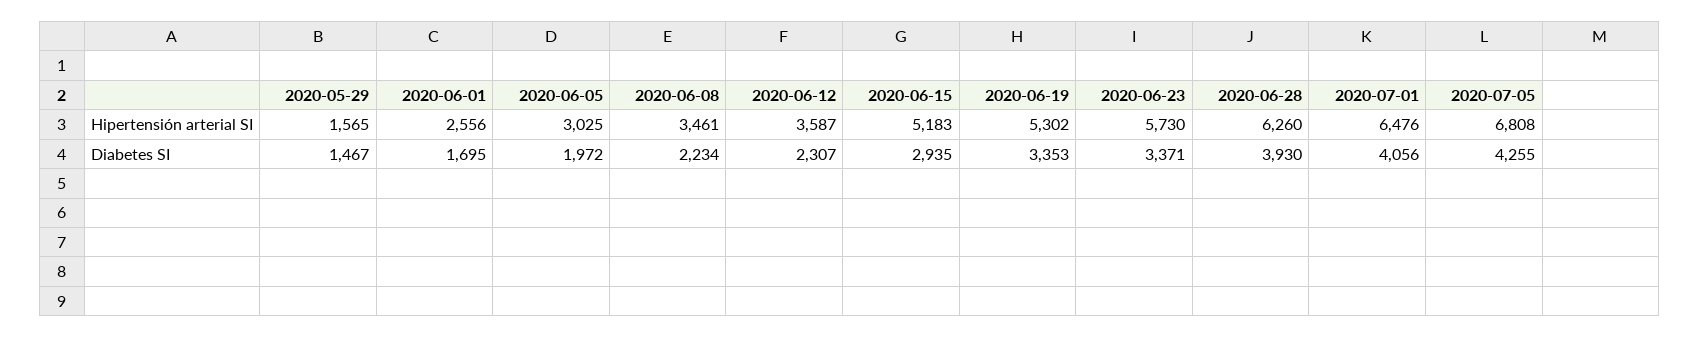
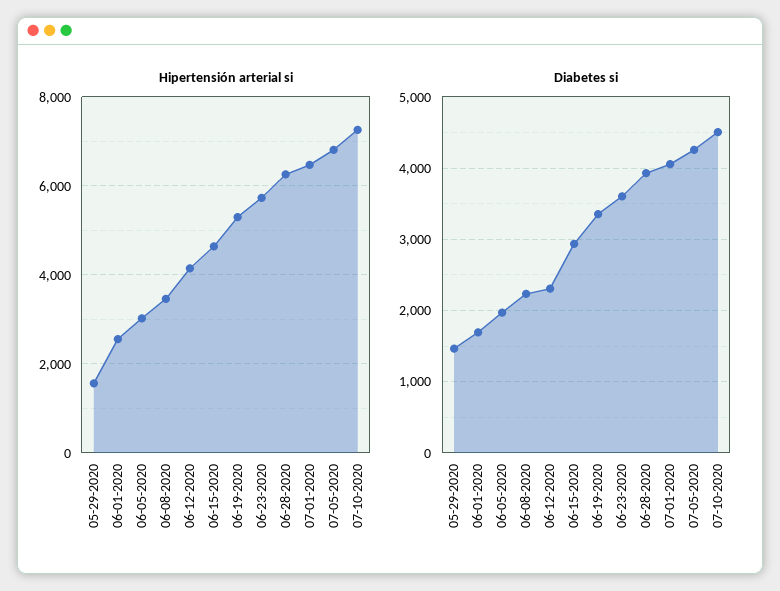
Hipertensión arterial SI, 2020-06-12: 3587 -> 4200
Hipertensión arterial SI, 2020-06-15: 5183 -> 4600
Diabetes SI, 2020-06-23: 3371 -> 3600
Hipertensión arterial SI, 07-10-2020: none -> 7200
Diabetes SI, 07-10-2020: none -> 4500

